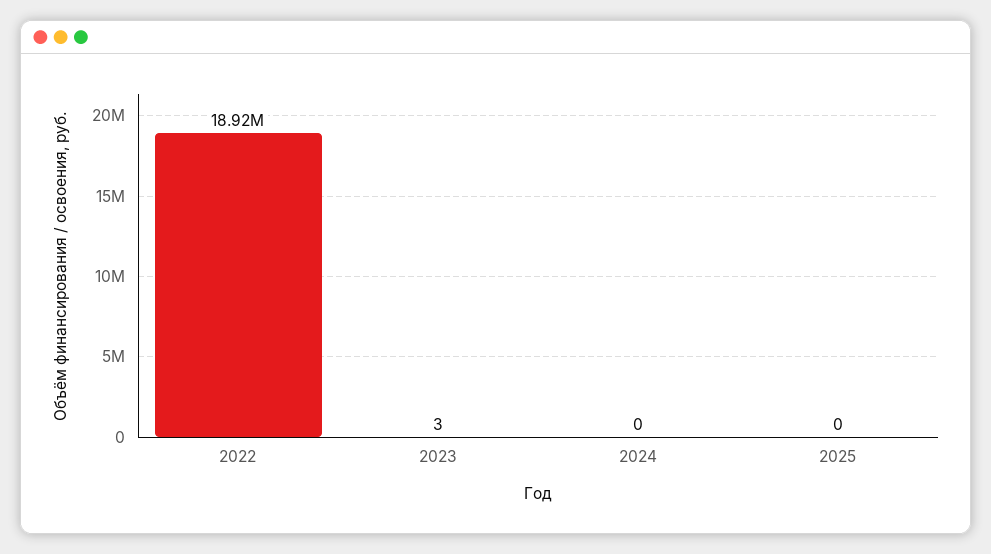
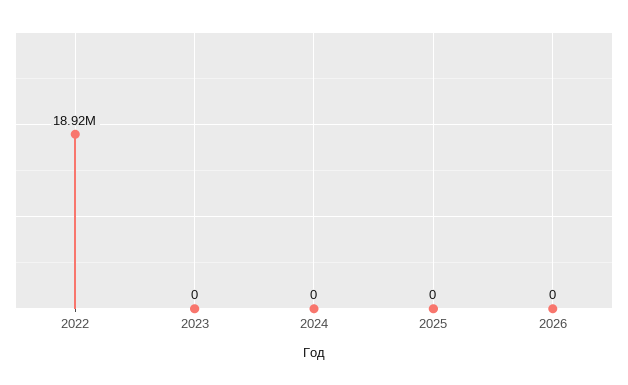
2023: 3 -> 0
2026: none -> 0

